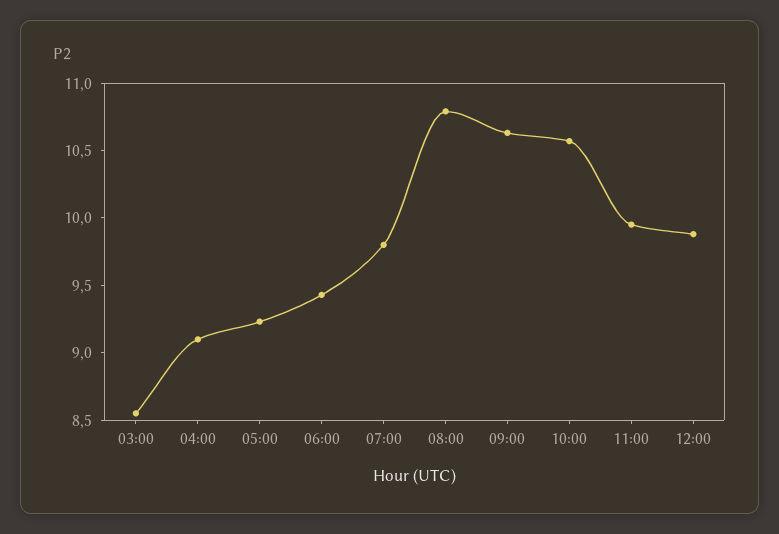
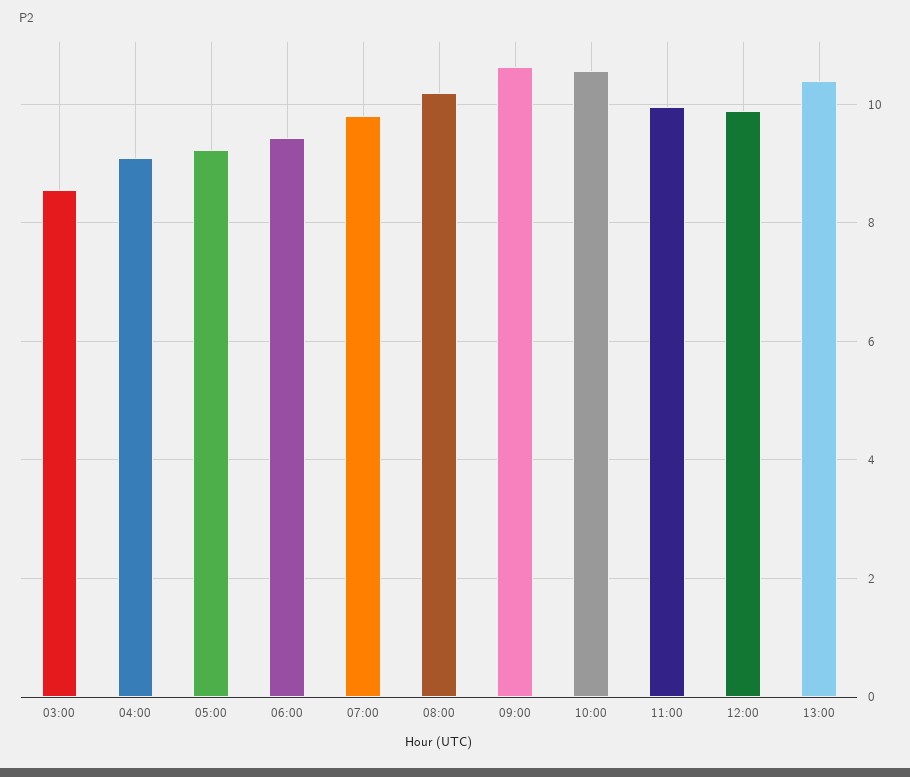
08:00: 10.8 -> 10.2
13:00: none -> 10.4

